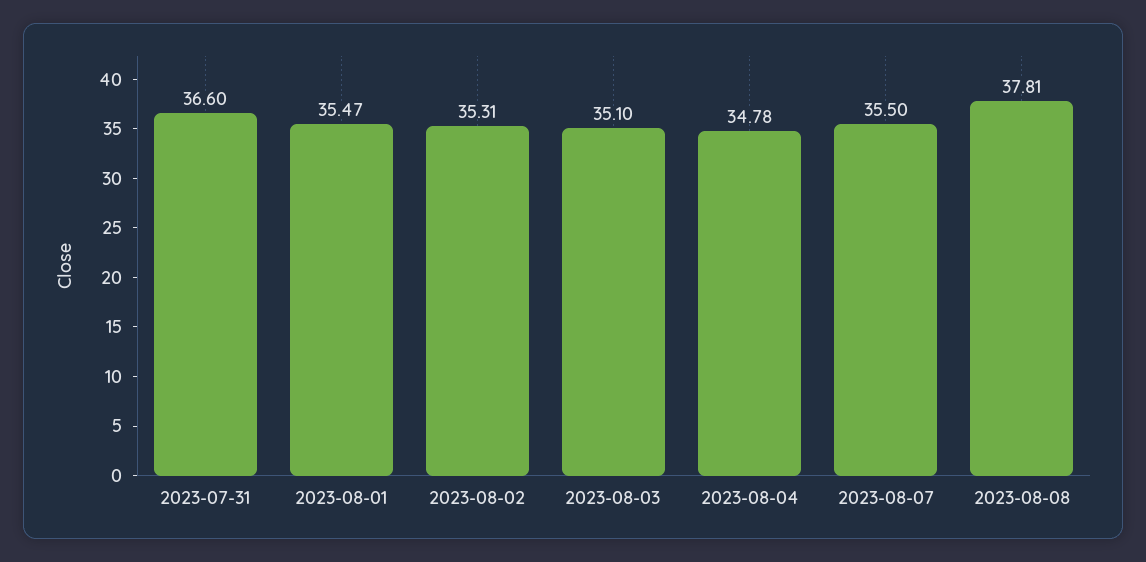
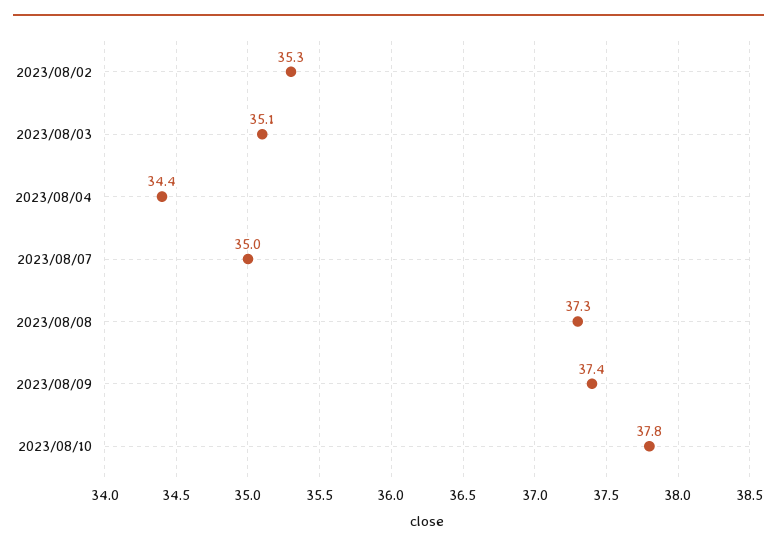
2023-07-31: 36.6 -> none
2023-08-01: 35.47 -> none
2023-08-04: 34.78 -> 34.4
2023-08-07: 35.5 -> 35
2023-08-08: 37.81 -> 37.3
2023/08/09: none -> 37.4
2023/08/10: none -> 37.8

